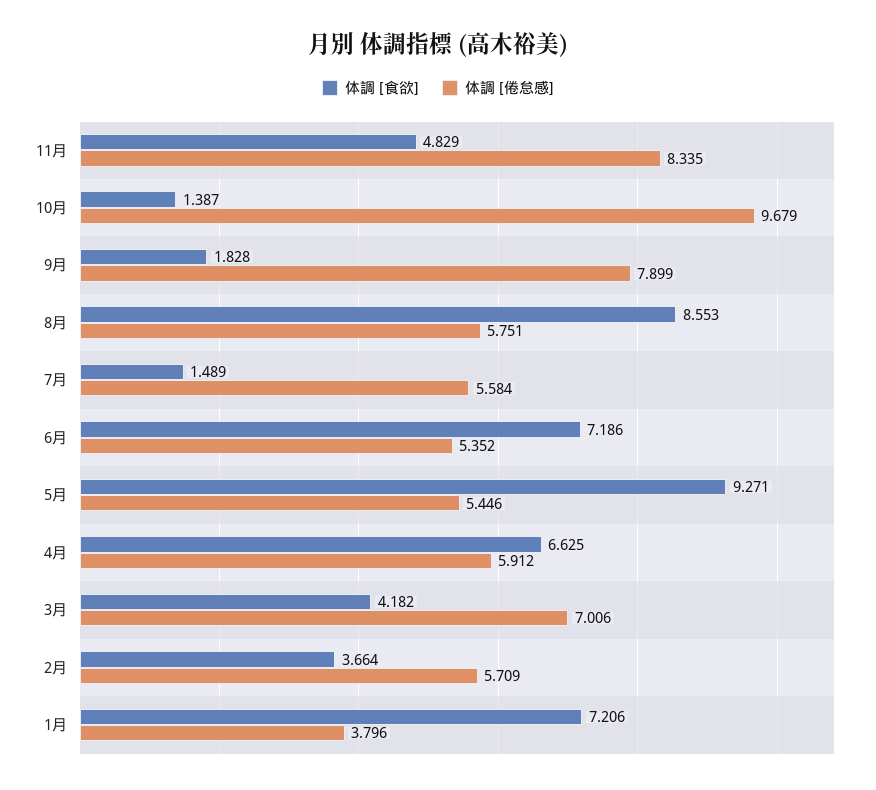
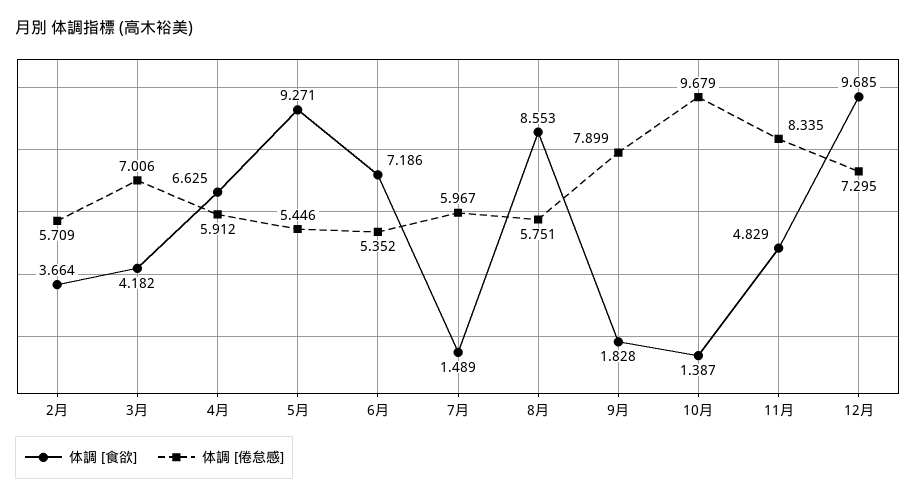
体調 [倦怠感], 7月: 5.584 -> 5.967
体調 [食欲], 1月: 7.206 -> none
体調 [倦怠感], 1月: 3.796 -> none
体調 [食欲], 12月: none -> 9.685
体調 [倦怠感], 12月: none -> 7.295

